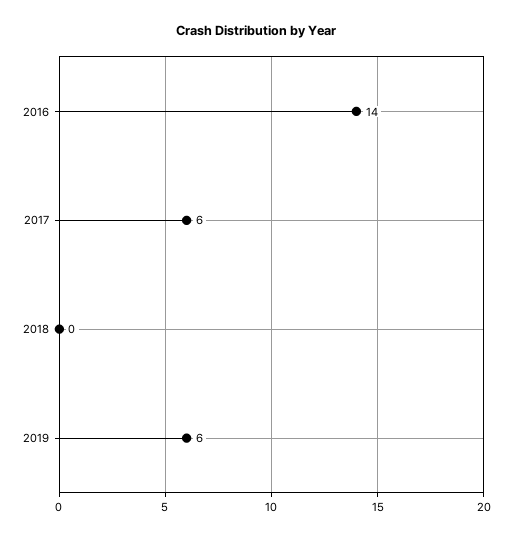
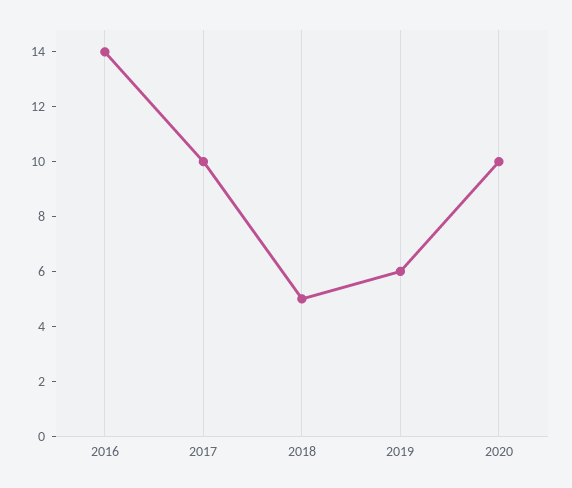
2017: 6 -> 10
2018: 0 -> 5
2020: none -> 10

